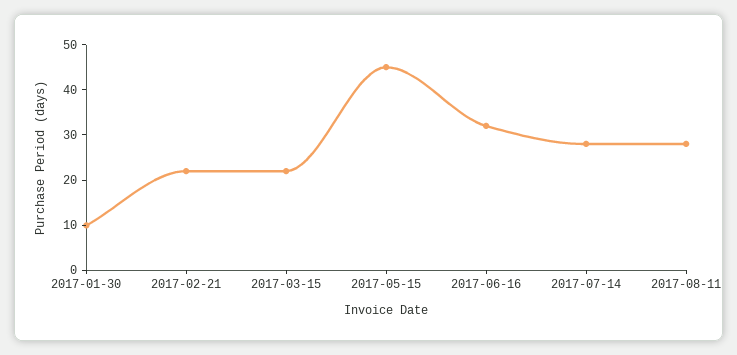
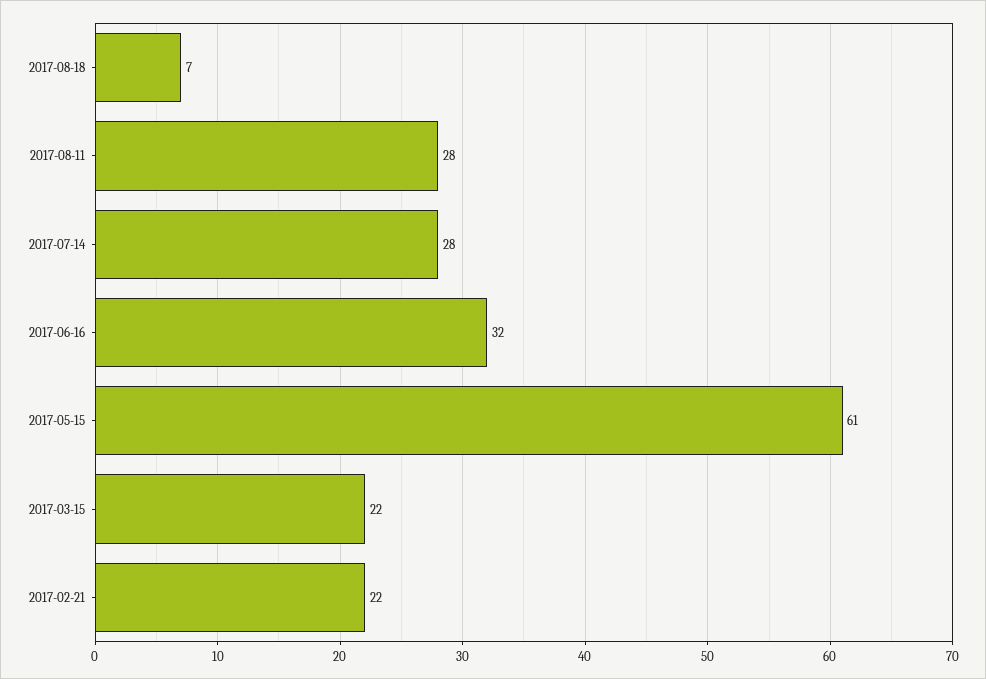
2017-01-30: 10 -> none
2017-05-15: 45 -> 61
2017-08-18: none -> 7

